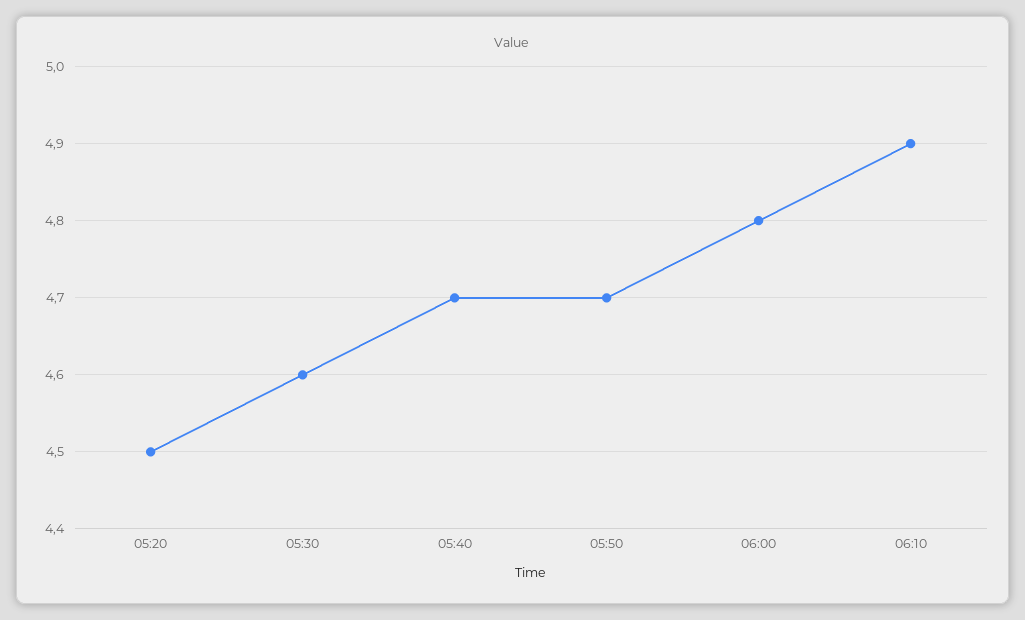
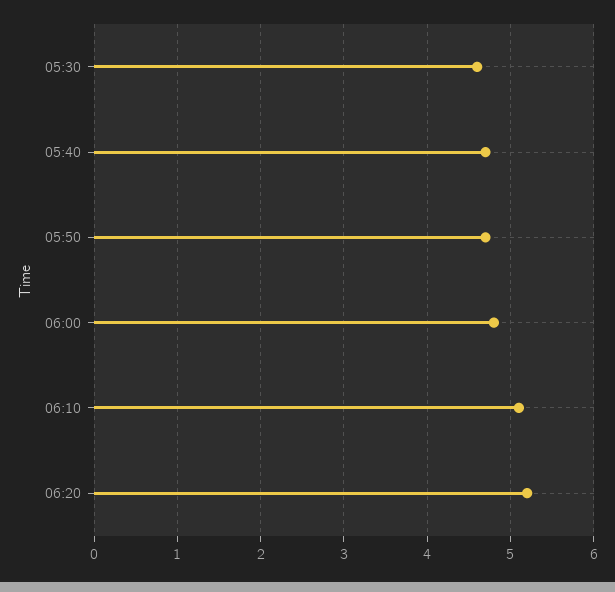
05:20: 4.5 -> none
06:10: 4.9 -> 5.1
06:20: none -> 5.2

